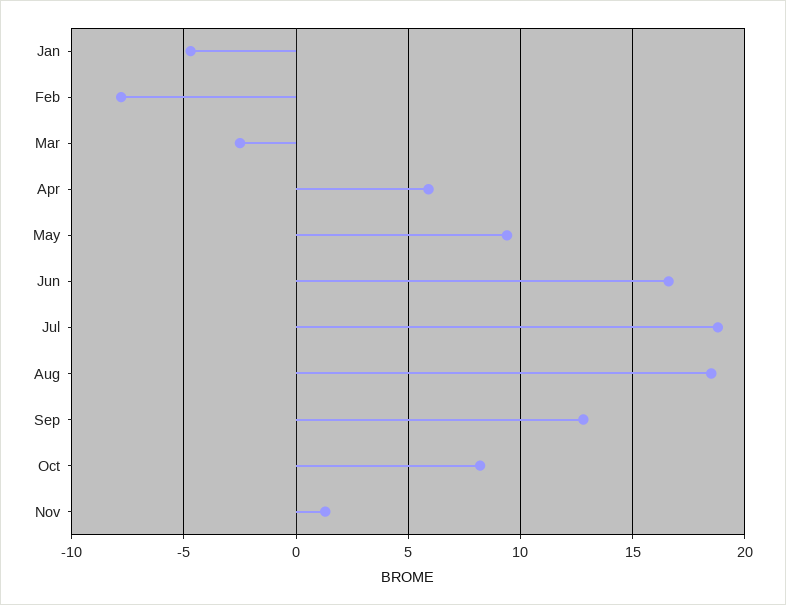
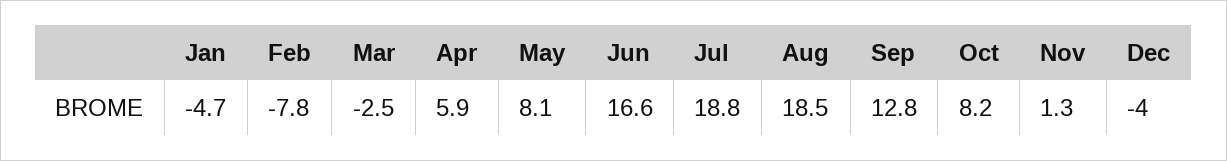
May: 9.5 -> 8.1
Dec: none -> -4

